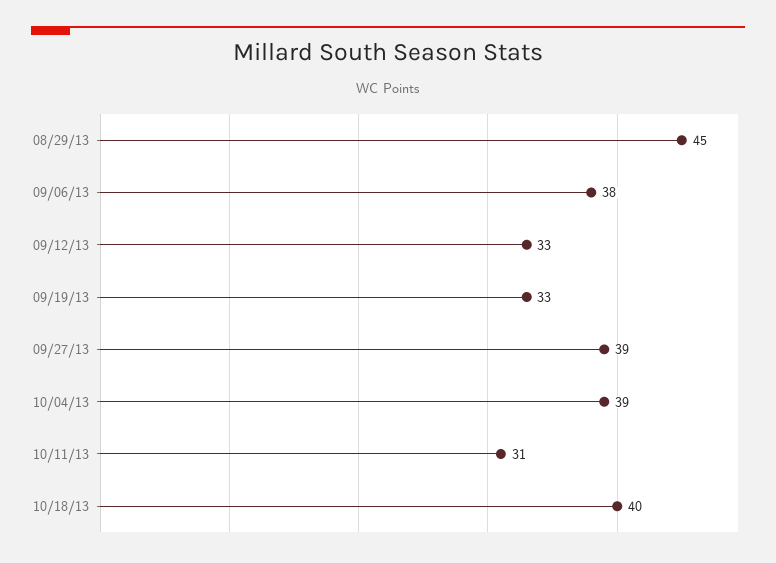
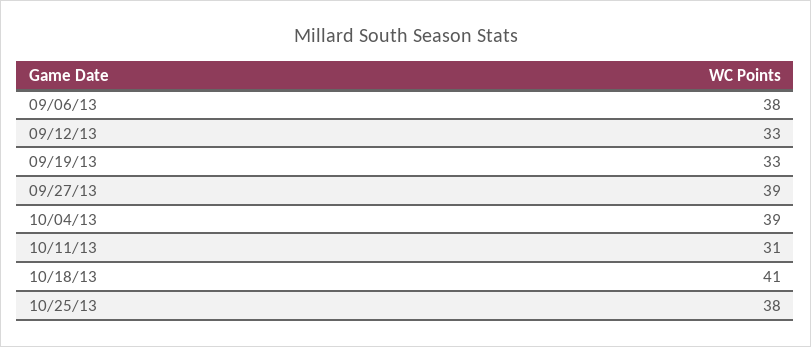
08/29/13: 45 -> none
10/18/13: 40 -> 41
10/25/13: none -> 38

